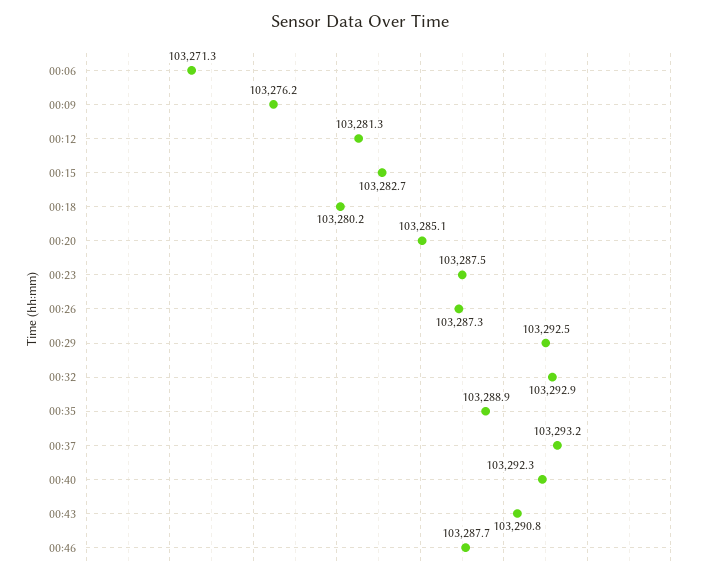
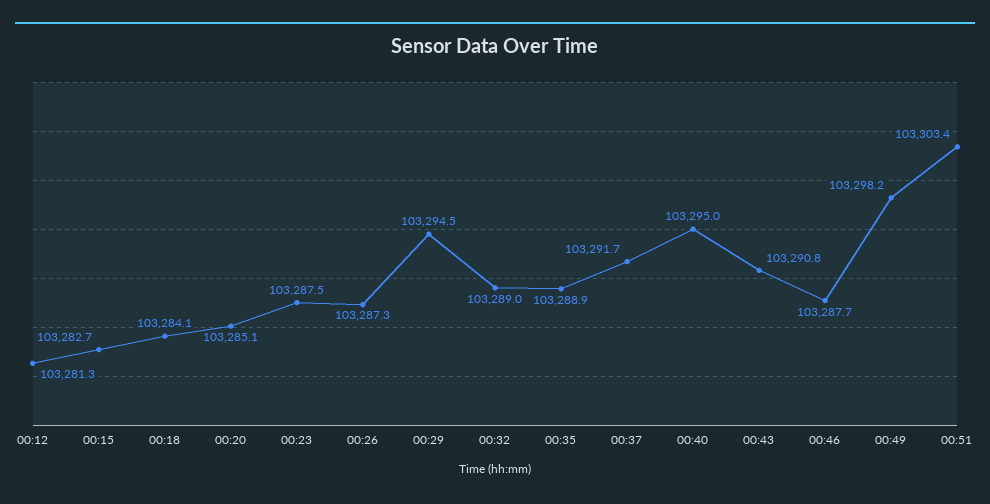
00:06: 103271.3 -> none
00:09: 103276.2 -> none
00:18: 103280.2 -> 103284.1
00:29: 103292.5 -> 103294.5
00:32: 103292.9 -> 103289
00:37: 103293.2 -> 103291.7
00:40: 103292.3 -> 103295
00:49: none -> 103298.2
00:51: none -> 103303.4

